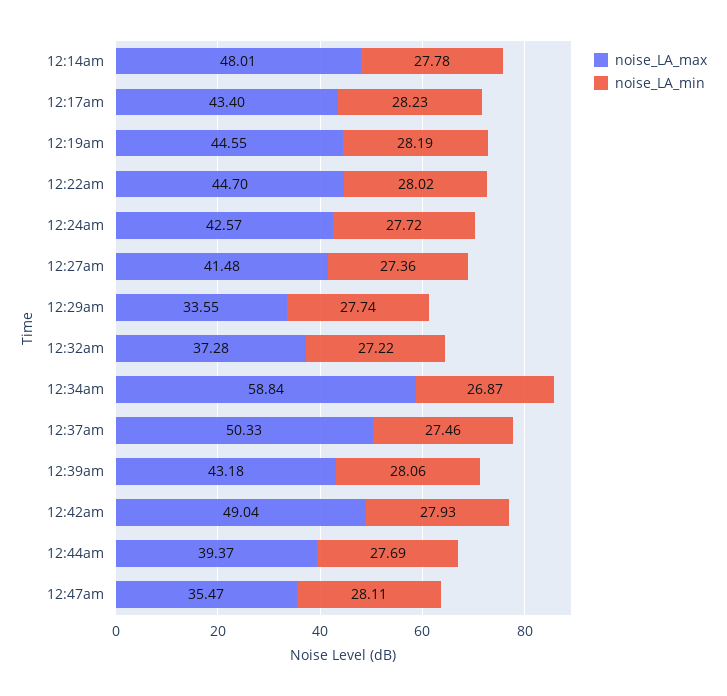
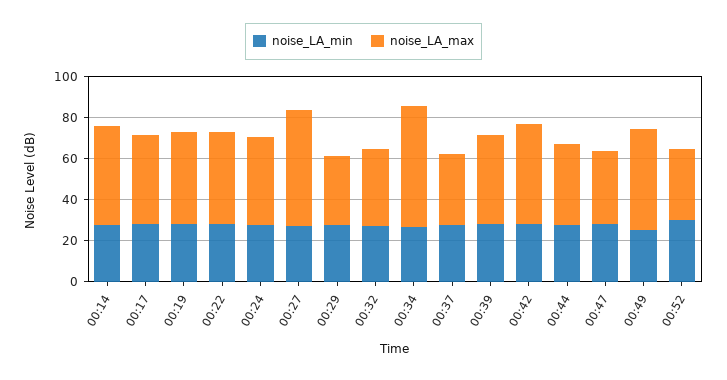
noise_LA_max, 12:27am: 41.48 -> 55
noise_LA_max, 12:37am: 50.33 -> 35
noise_LA_min, 00:49: none -> 25
noise_LA_max, 00:49: none -> 50
noise_LA_min, 00:52: none -> 30
noise_LA_max, 00:52: none -> 35

